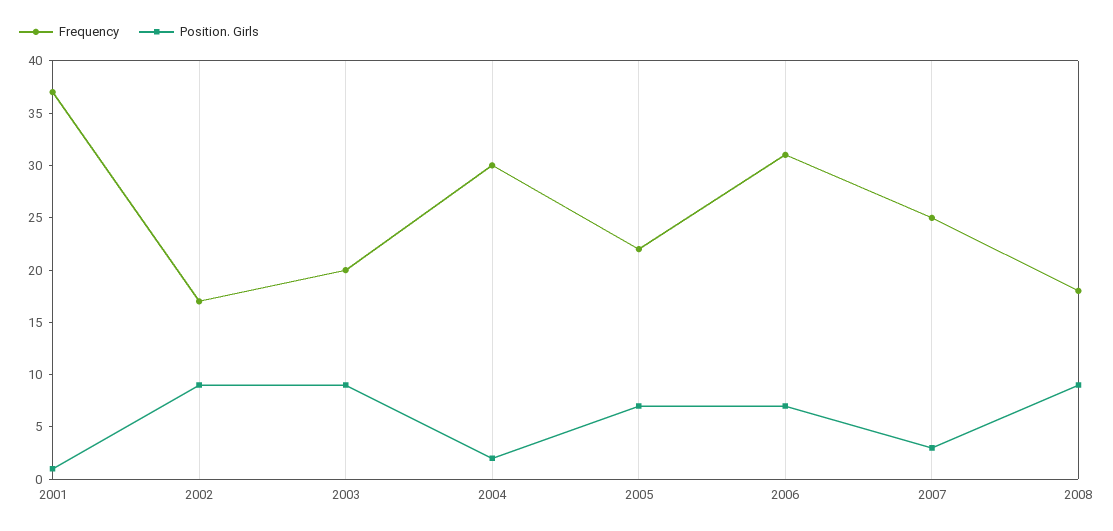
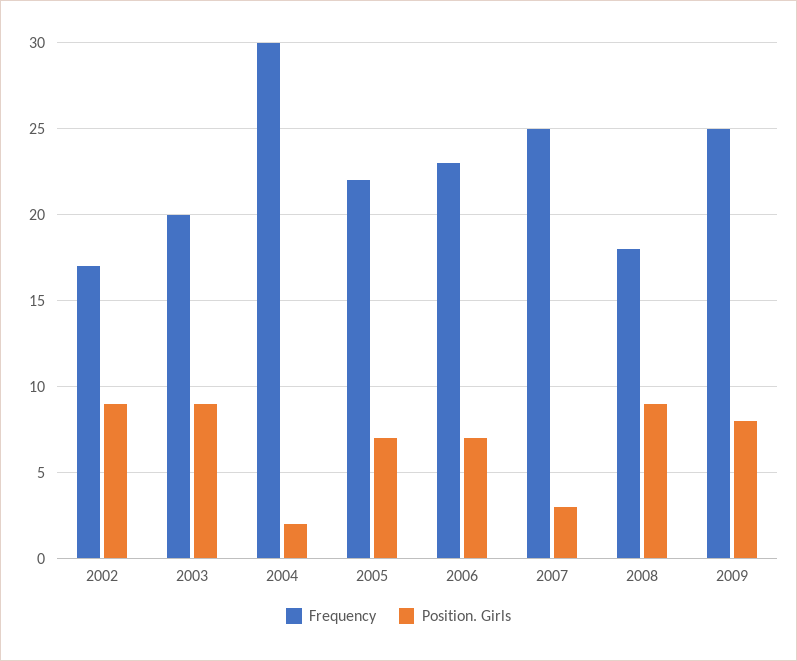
Frequency, 2001: 37 -> none
Position. Girls, 2001: 1 -> none
Frequency, 2006: 31 -> 23
Frequency, 2009: none -> 25
Position. Girls, 2009: none -> 8

